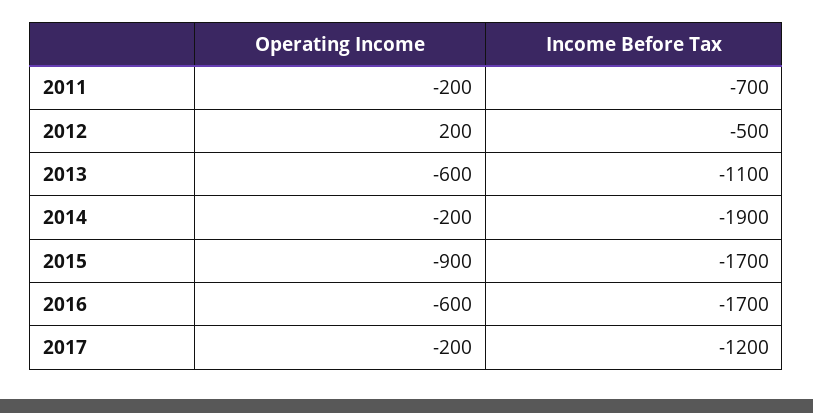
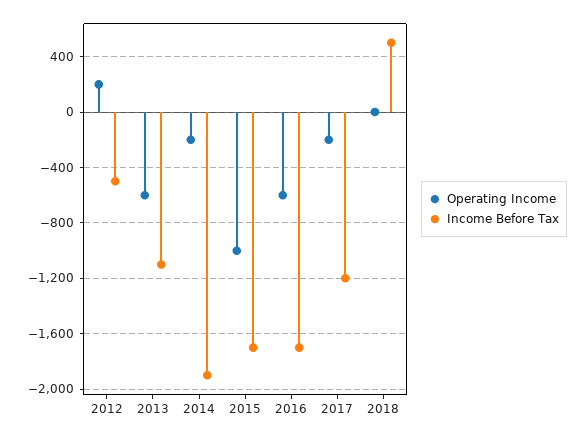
Operating Income, 2011: -200 -> none
Income Before Tax, 2011: -700 -> none
Operating Income, 2015: -900 -> -1000
Operating Income, 2018: none -> 0
Income Before Tax, 2018: none -> 500

